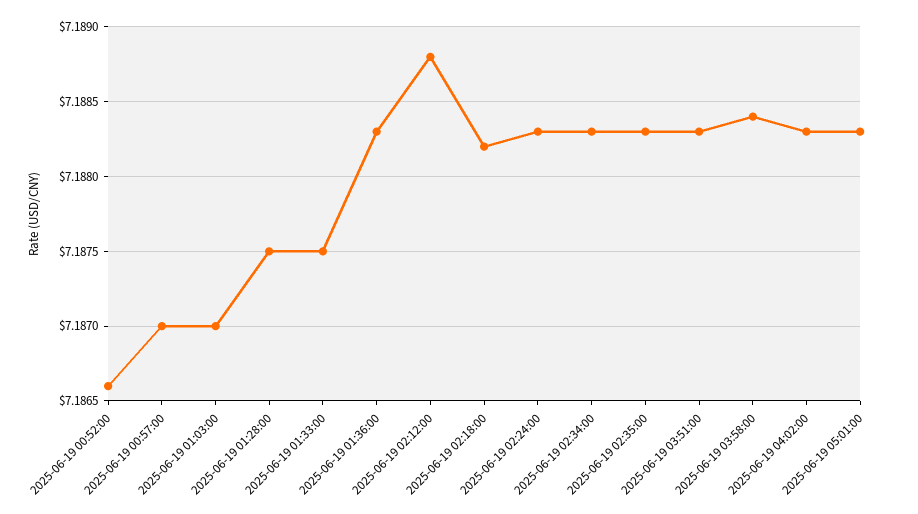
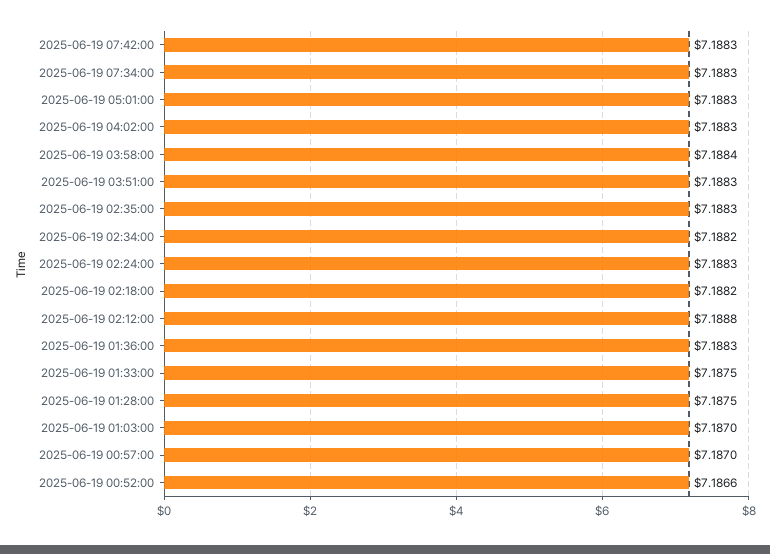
2025-06-19 02:34:00: 7.1883 -> 7.1882
2025-06-19 07:42:00: none -> 7.1883
2025-06-19 07:34:00: none -> 7.1883

